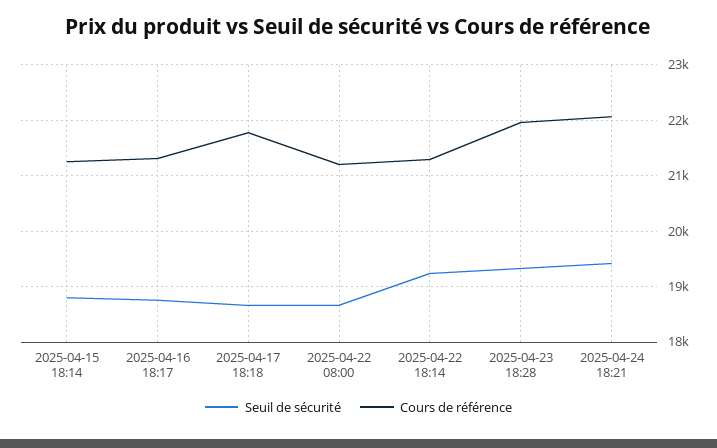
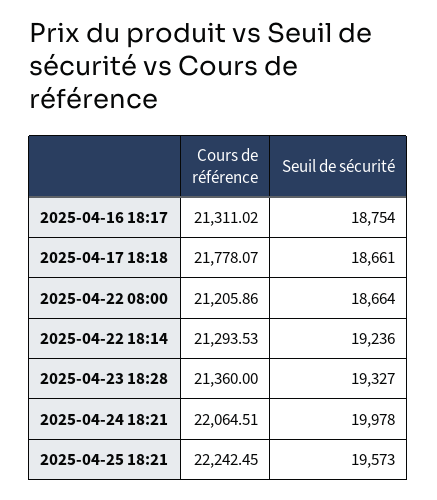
Seuil de sécurité, 2025-04-15 18:14: 18800 -> none
Cours de référence, 2025-04-15 18:14: 21200 -> none
Cours de référence, 2025-04-23 18:28: 22000 -> 21360
Seuil de sécurité, 2025-04-24 18:21: 19400 -> 19978
Cours de référence, 2025-04-25 18:21: none -> 22242.45
Seuil de sécurité, 2025-04-25 18:21: none -> 19573

